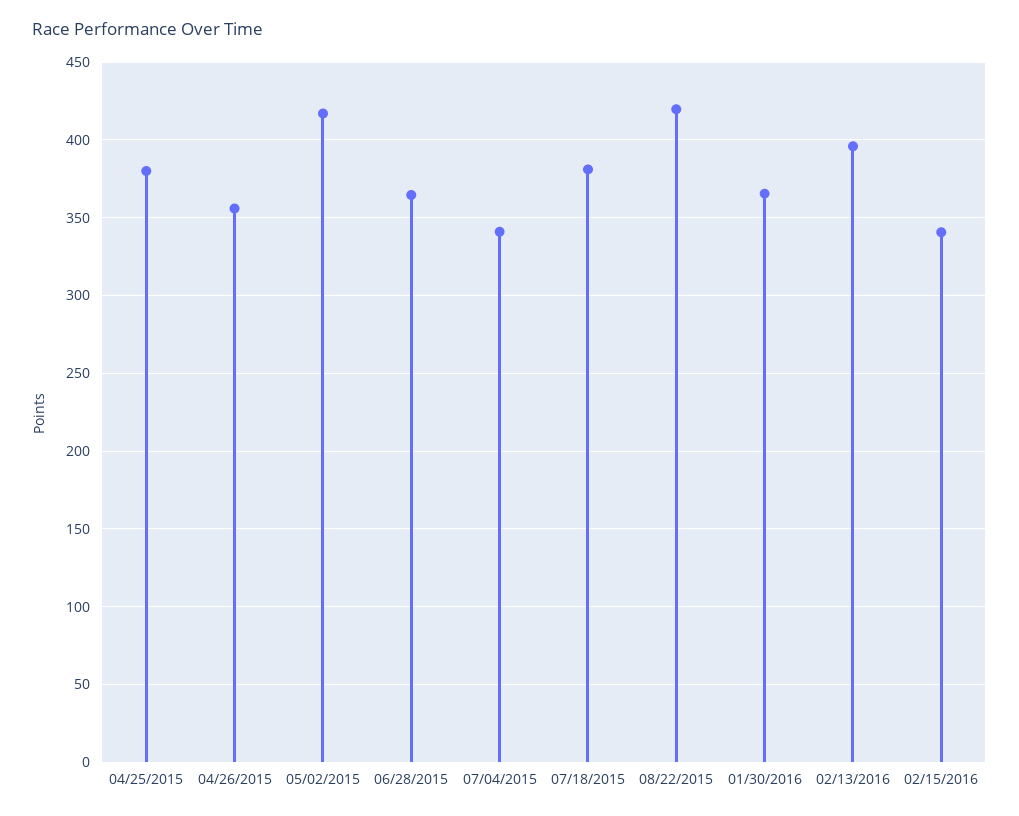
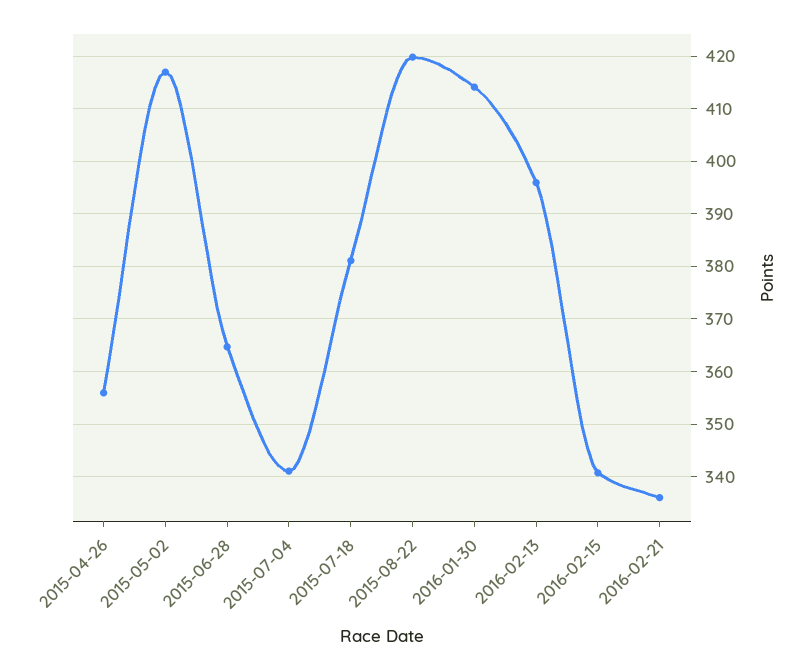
04/25/2015: 380 -> none
01/30/2016: 365 -> 414
2016-02-21: none -> 336

